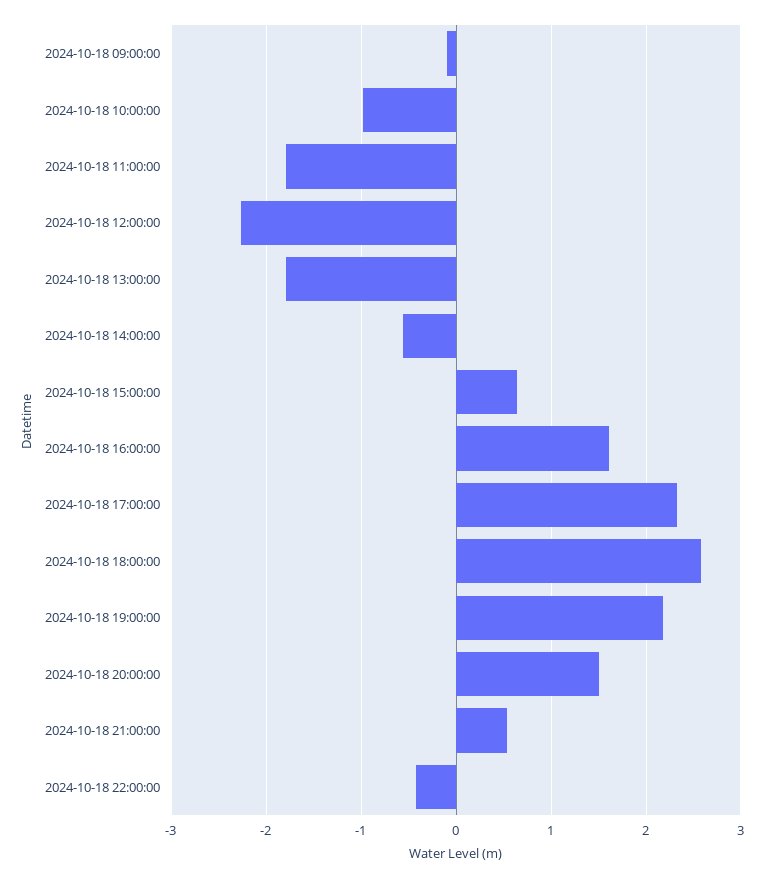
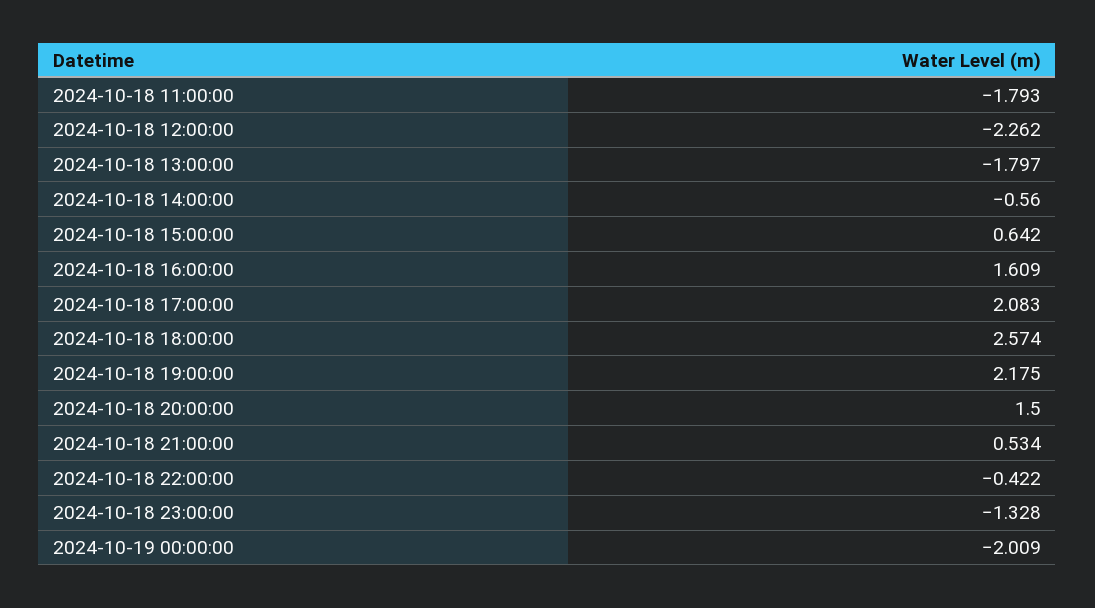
2024-10-18 09:00:00: -0.1 -> none
2024-10-18 10:00:00: -1 -> none
2024-10-18 17:00:00: 2.3 -> 2.083
2024-10-18 23:00:00: none -> -1.328
2024-10-19 00:00:00: none -> -2.009

